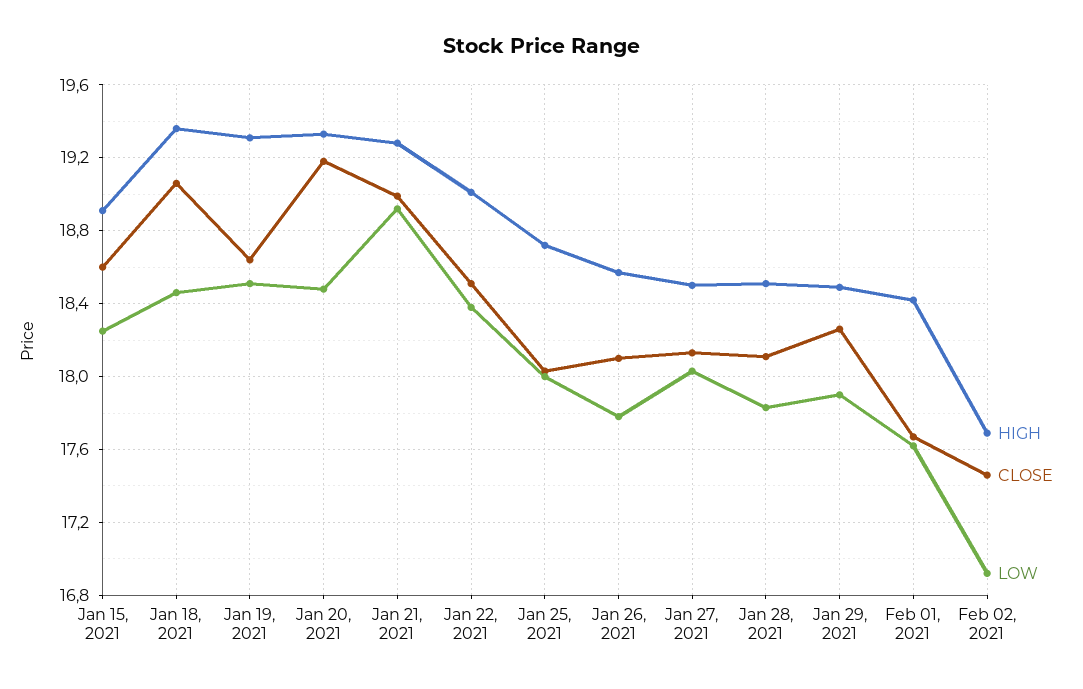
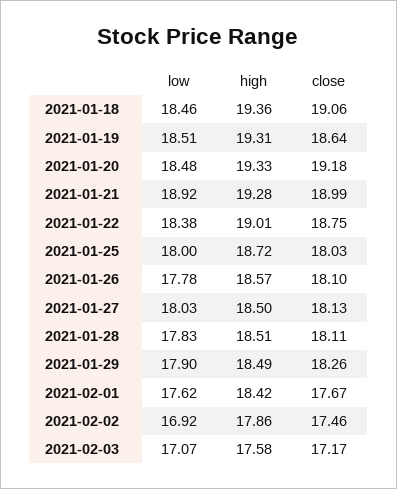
HIGH, Jan 15, 2021: 18.9 -> none
CLOSE, Jan 15, 2021: 18.6 -> none
LOW, Jan 15, 2021: 18.25 -> none
CLOSE, Jan 22, 2021: 18.5 -> 18.75
HIGH, Feb 02, 2021: 17.7 -> 17.86
LOW, 2021-02-03: none -> 17.07
HIGH, 2021-02-03: none -> 17.58
CLOSE, 2021-02-03: none -> 17.17

